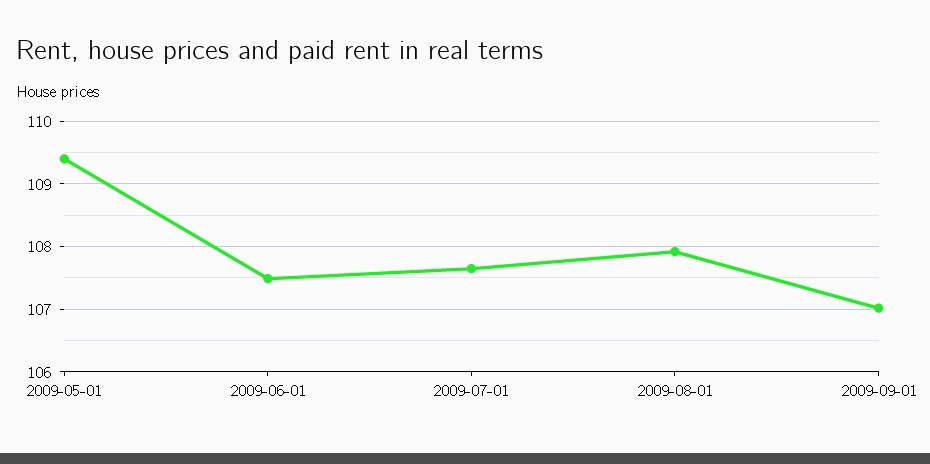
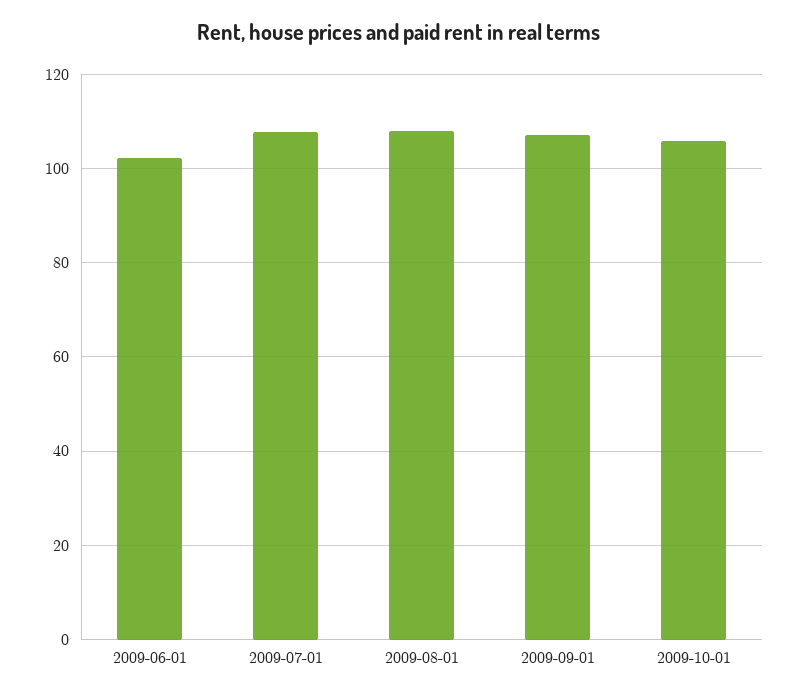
2009-05-01: 109.4 -> none
2009-06-01: 107.5 -> 102
2009-10-01: none -> 106

